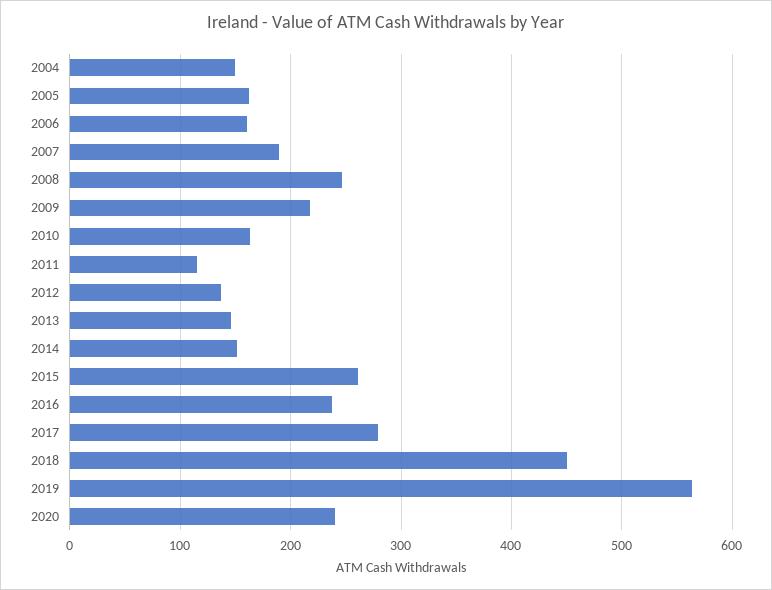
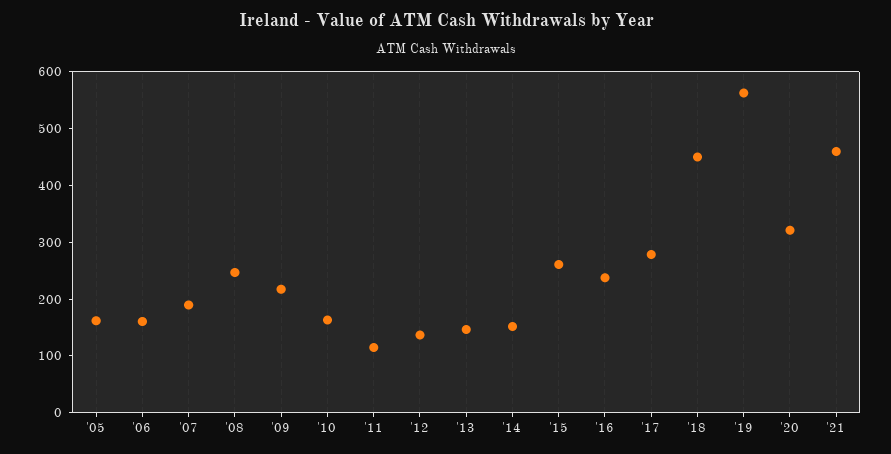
2004: 150 -> none
2020: 240 -> 320
'21: none -> 460

